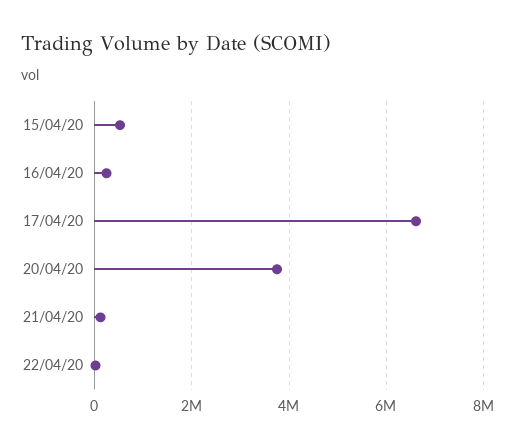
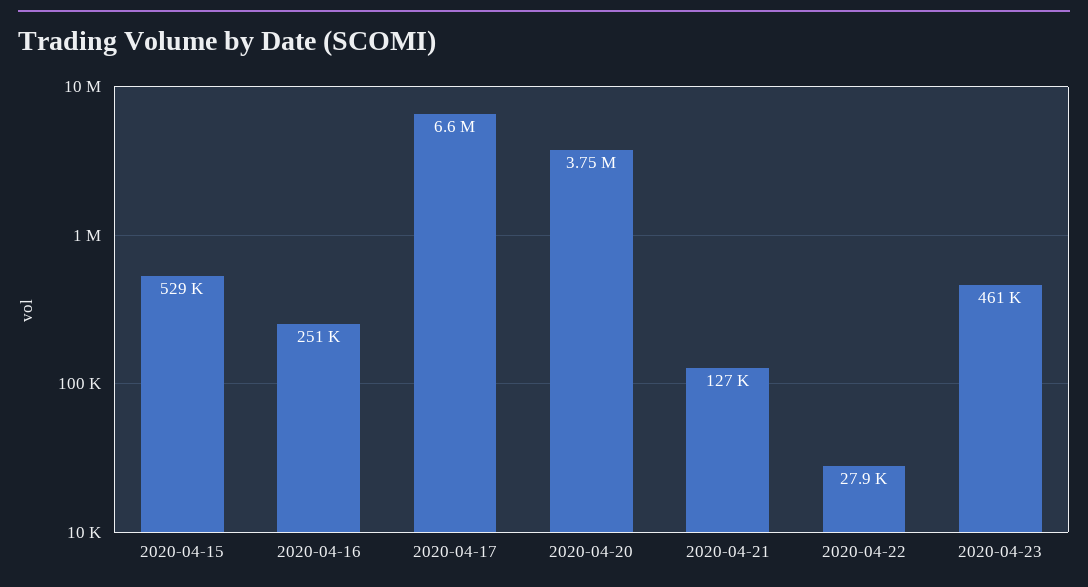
2020-04-23: none -> 461000

